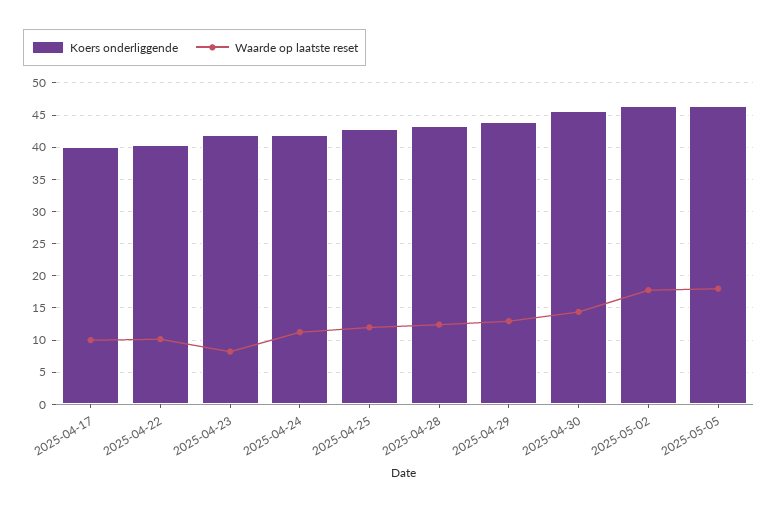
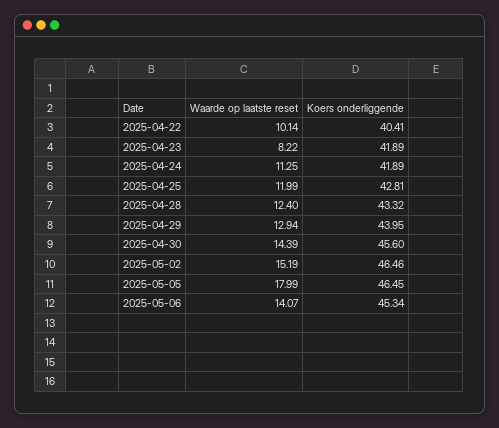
Koers onderliggende, 2025-04-17: 40 -> none
Waarde op laatste reset, 2025-04-17: 10 -> none
Waarde op laatste reset, 2025-05-02: 18 -> 15.19
Waarde op laatste reset, 2025-05-06: none -> 14.07
Koers onderliggende, 2025-05-06: none -> 45.34

